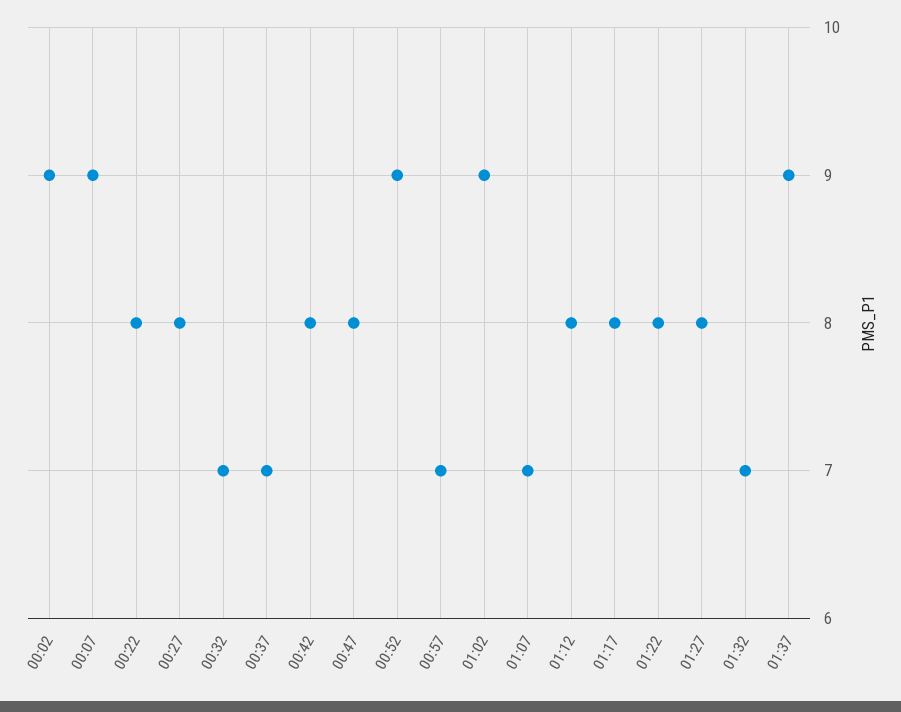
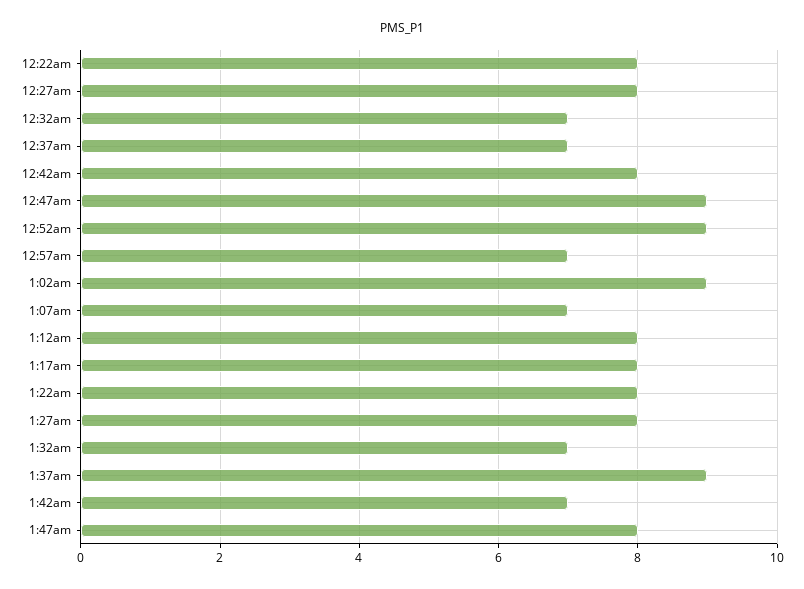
00:02: 9 -> none
00:07: 9 -> none
00:47: 8 -> 9
1:42am: none -> 7
1:47am: none -> 8

